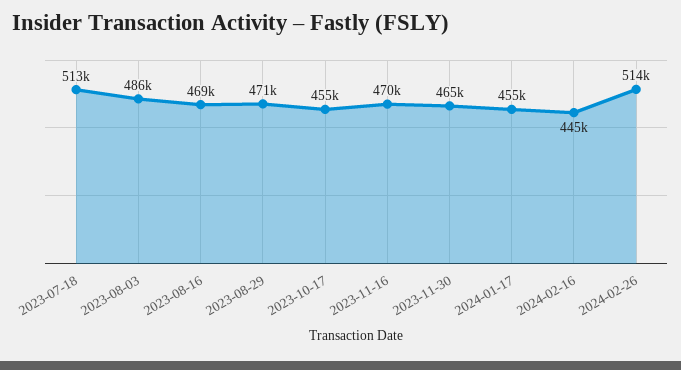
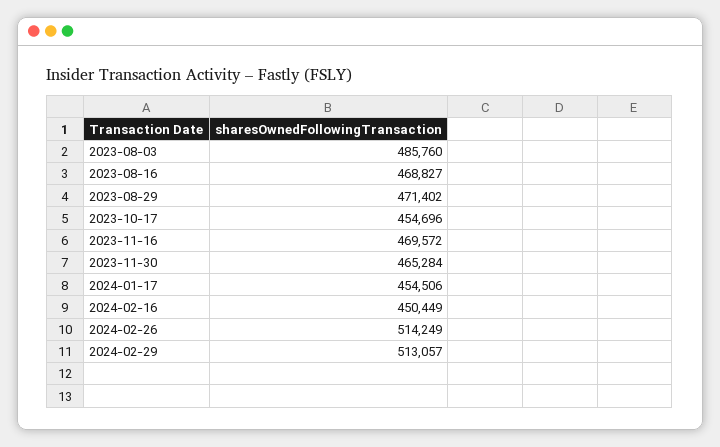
2023-07-18: 513000 -> none
2024-02-16: 445000 -> 450449
2024-02-29: none -> 513057

